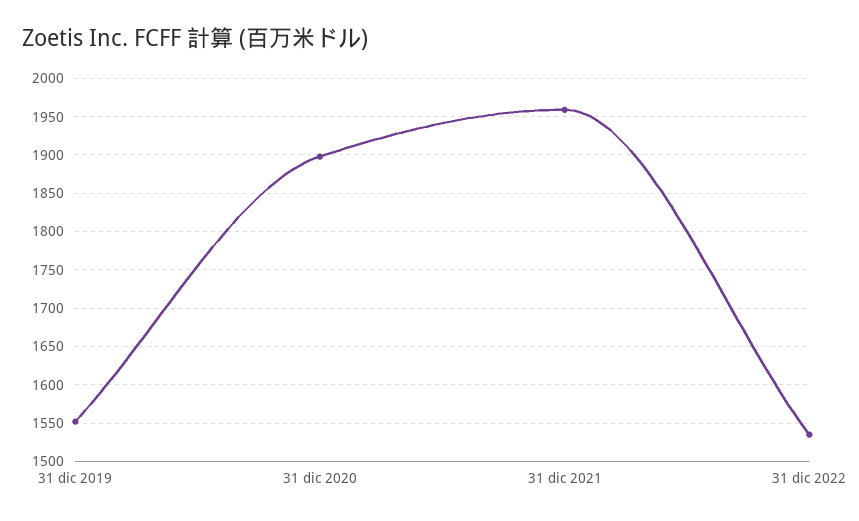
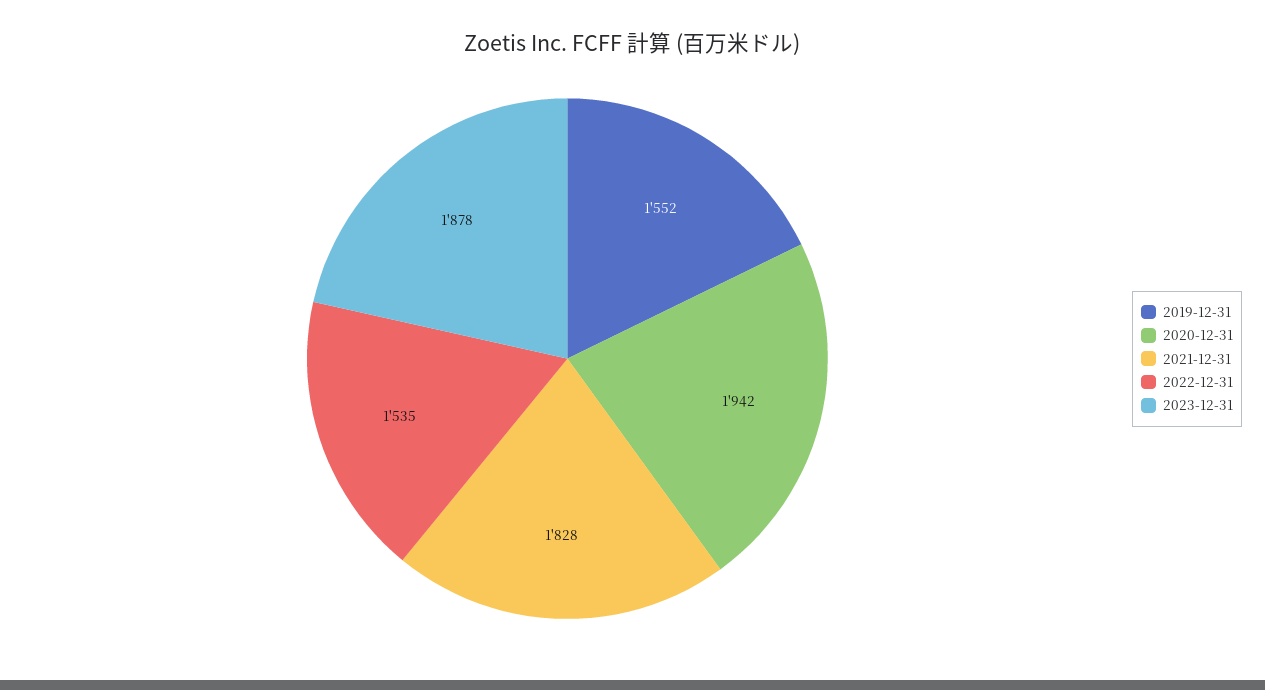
31 dic 2020: 1900 -> 1942
31 dic 2021: 1960 -> 1828
2023-12-31: none -> 1878

